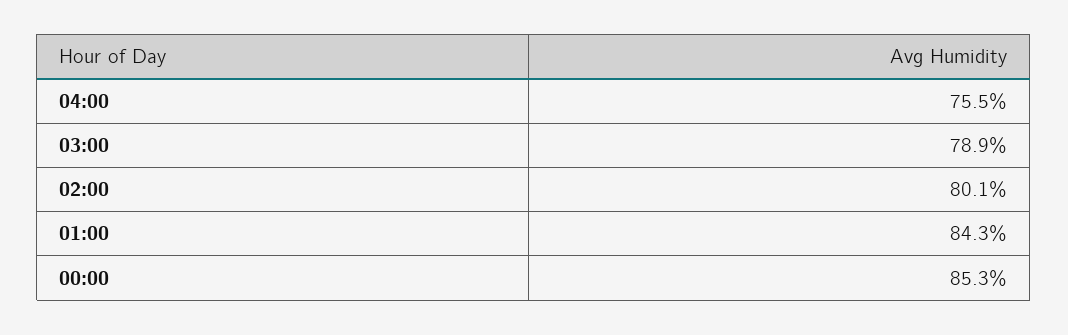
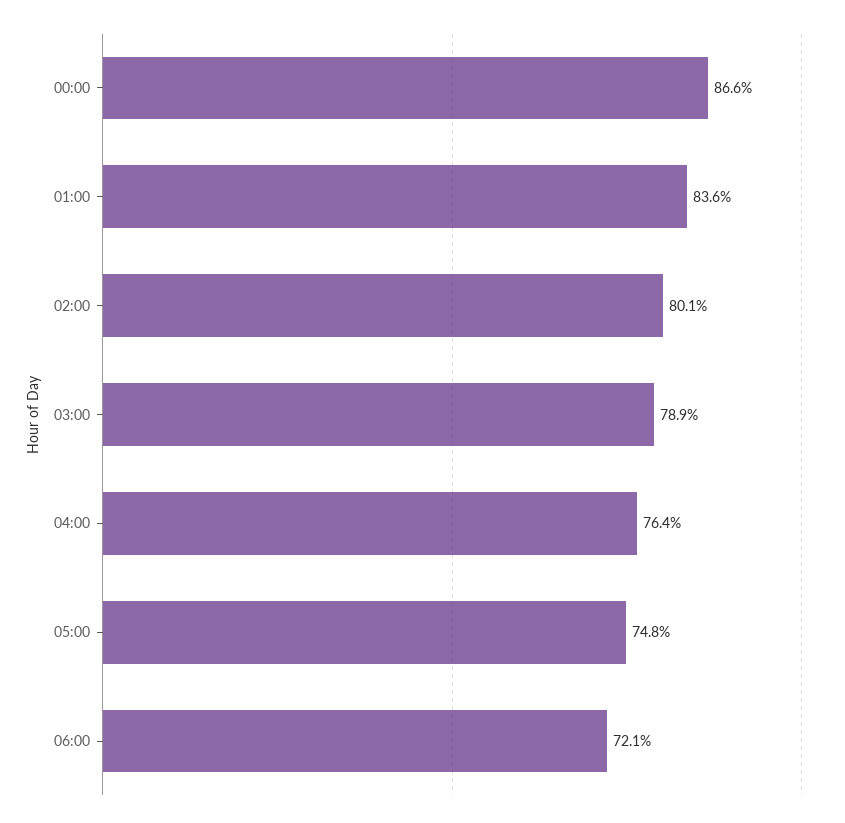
04:00: 75.5 -> 76.4
01:00: 84.3 -> 83.6
00:00: 85.3 -> 86.6
05:00: none -> 74.8
06:00: none -> 72.1

